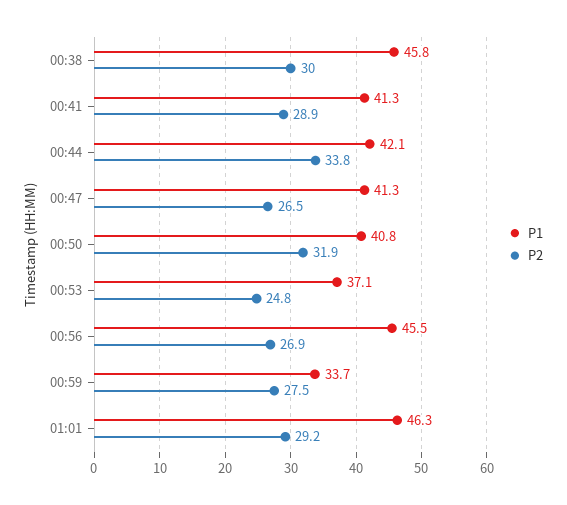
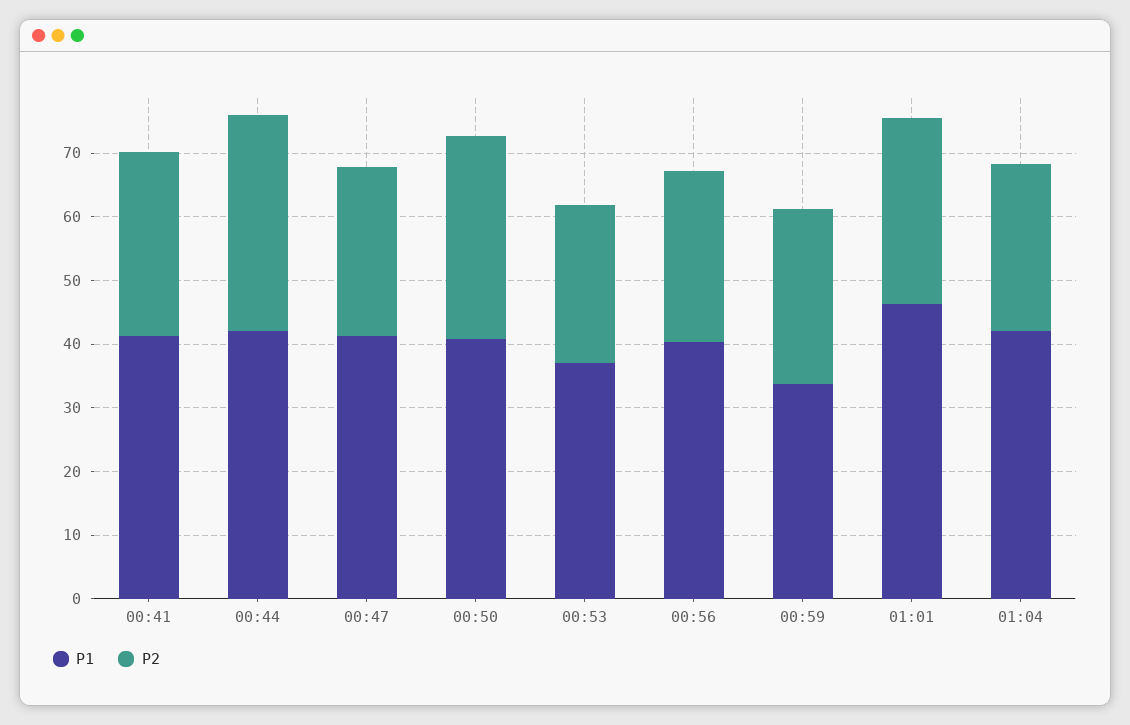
P1, 00:38: 45.8 -> none
P2, 00:38: 30 -> none
P1, 00:56: 45.5 -> 40
P1, 01:04: none -> 42
P2, 01:04: none -> 26

